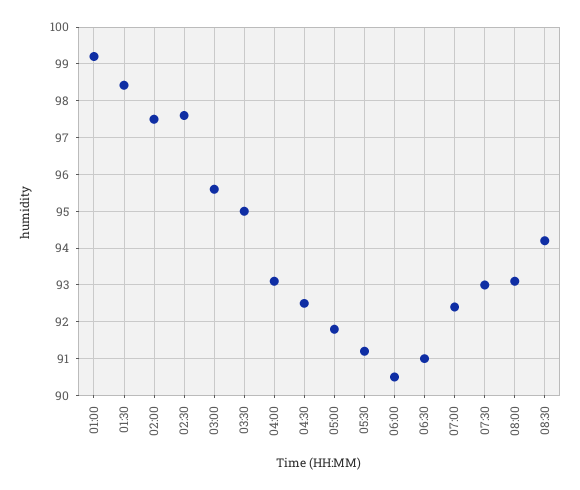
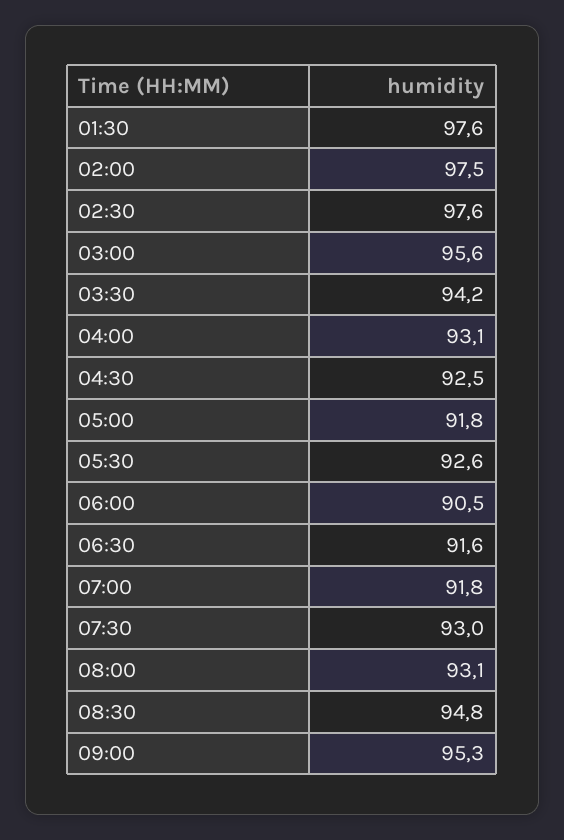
01:00: 99.2 -> none
01:30: 98.4 -> 97.6
03:30: 95 -> 94.2
05:30: 91.2 -> 92.6
06:30: 91 -> 91.6
07:00: 92.4 -> 91.8
08:30: 94.2 -> 94.8
09:00: none -> 95.3

